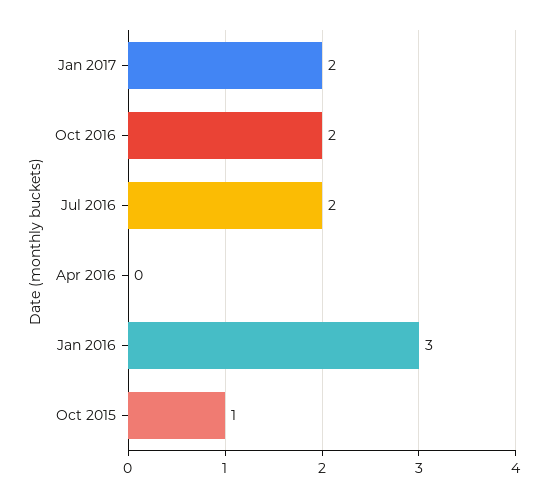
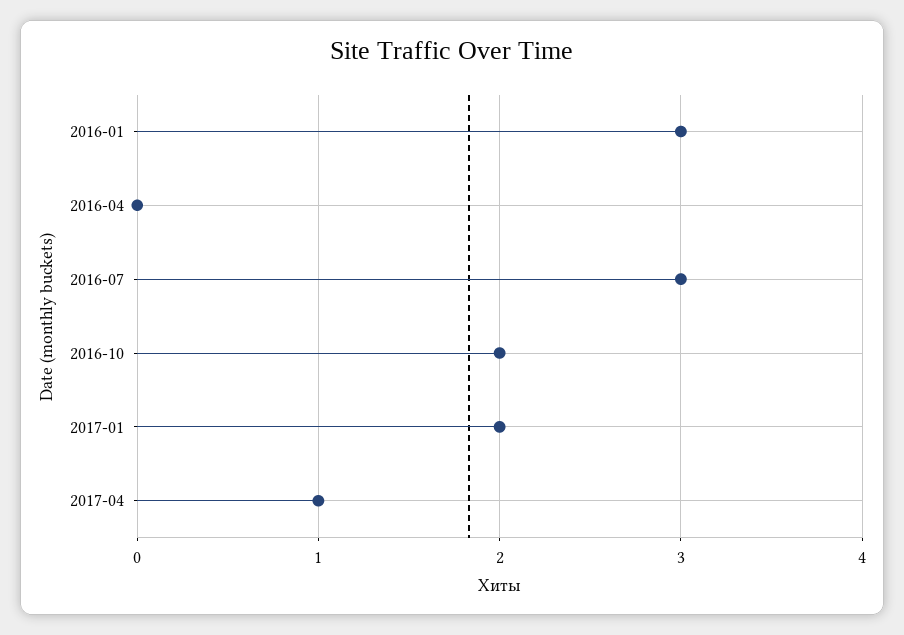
Jul 2016: 2 -> 3
Oct 2015: 1 -> none
2017-04: none -> 1

